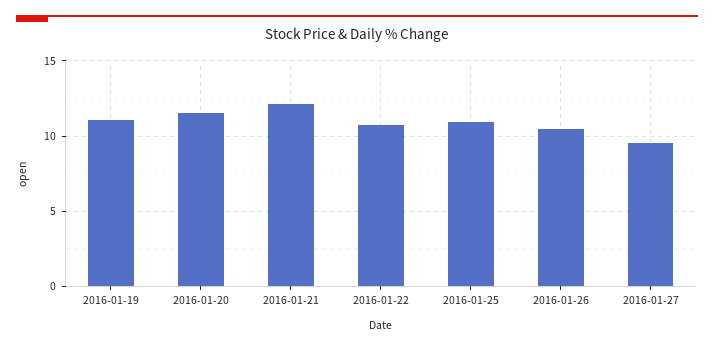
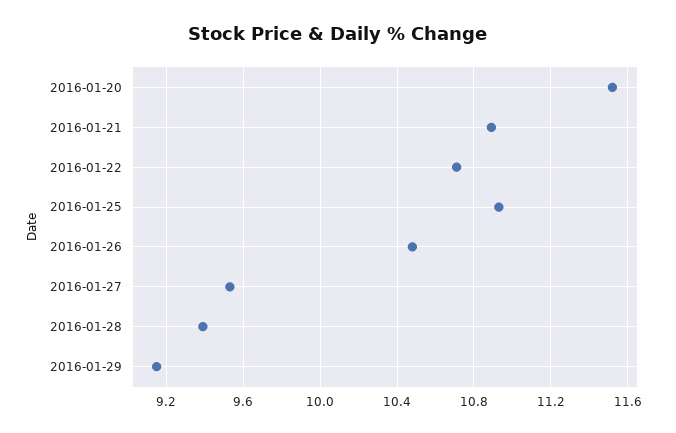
2016-01-19: 11 -> none
2016-01-21: 12 -> 10.9
2016-01-28: none -> 9.4
2016-01-29: none -> 9.15

